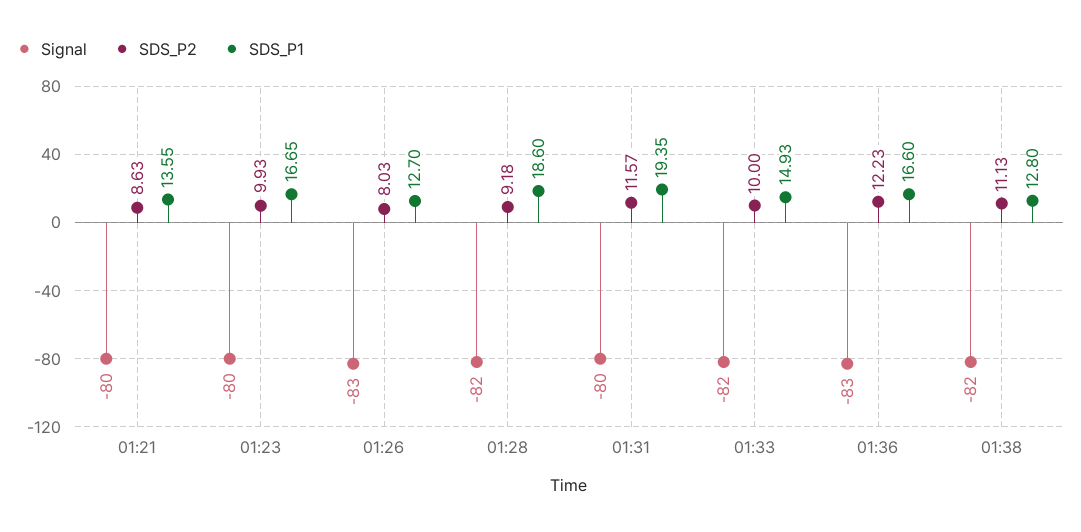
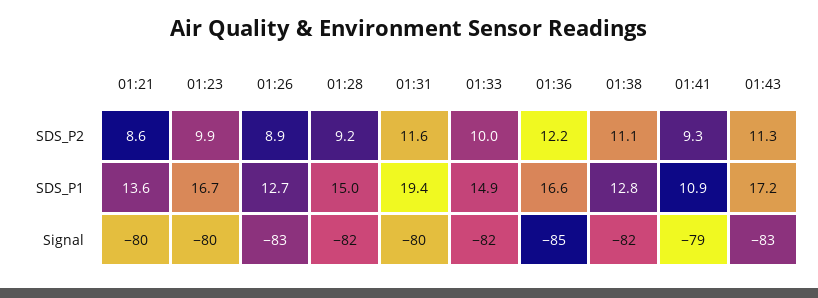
SDS_P2, 01:26: 8.03 -> 8.9
SDS_P1, 01:28: 18.6 -> 15
Signal, 01:36: -83 -> -85
SDS_P2, 01:41: none -> 9.3
SDS_P2, 01:43: none -> 11.3
SDS_P1, 01:41: none -> 10.9
SDS_P1, 01:43: none -> 17.2
Signal, 01:41: none -> -79
Signal, 01:43: none -> -83

